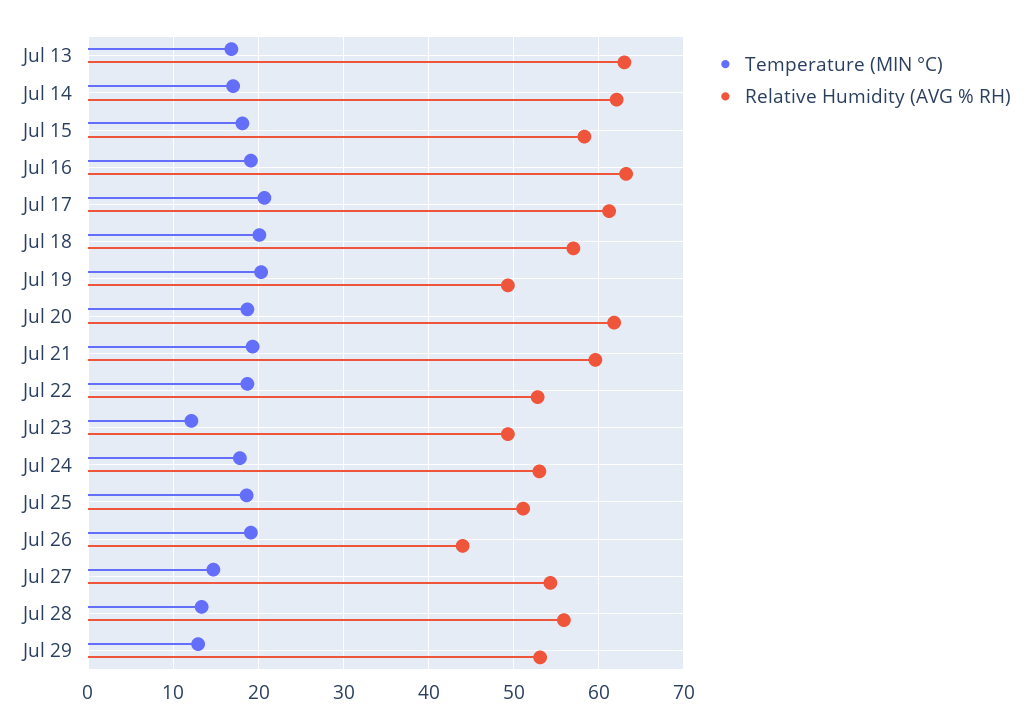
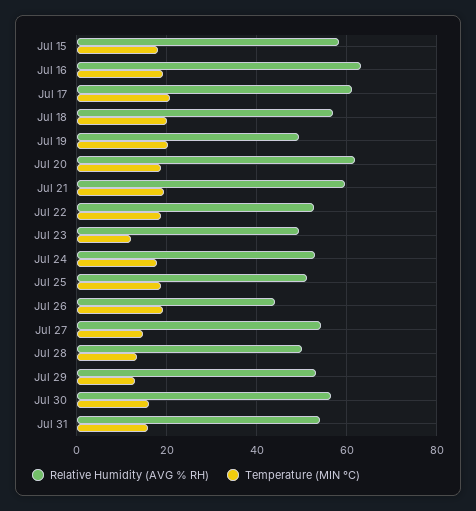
Temperature (MIN °C), Jul 13: 17 -> none
Relative Humidity (AVG % RH), Jul 13: 63 -> none
Temperature (MIN °C), Jul 14: 17 -> none
Relative Humidity (AVG % RH), Jul 14: 62 -> none
Relative Humidity (AVG % RH), Jul 28: 56 -> 50
Relative Humidity (AVG % RH), Jul 30: none -> 56
Temperature (MIN °C), Jul 30: none -> 16
Relative Humidity (AVG % RH), Jul 31: none -> 54
Temperature (MIN °C), Jul 31: none -> 16

